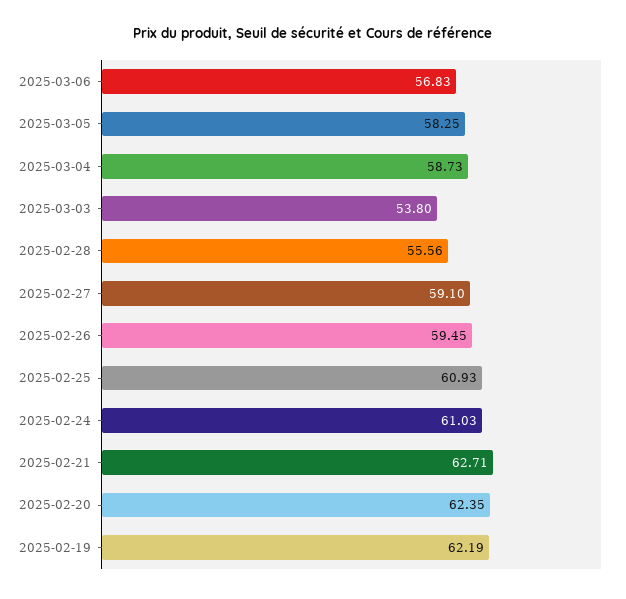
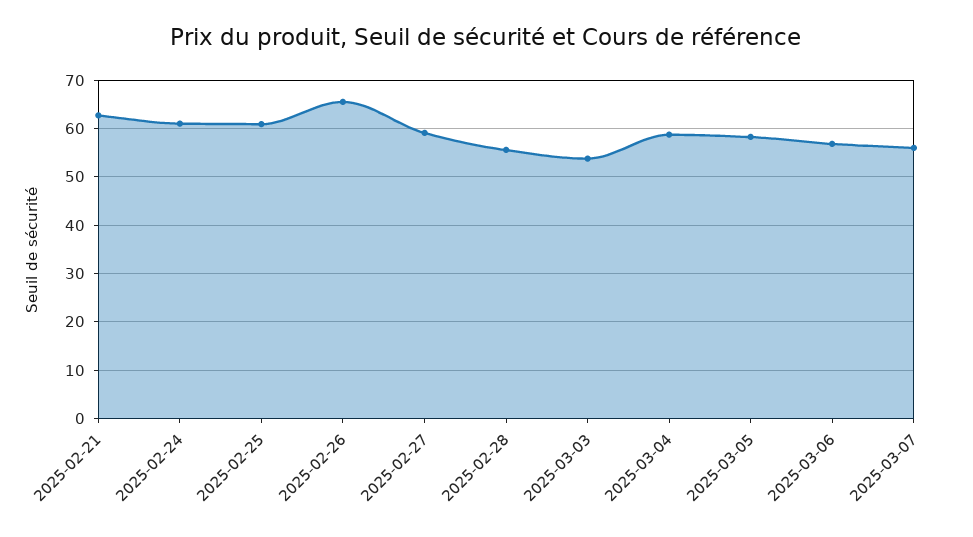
2025-02-26: 59.45 -> 66
2025-02-20: 62.35 -> none
2025-02-19: 62.19 -> none
2025-03-07: none -> 56

